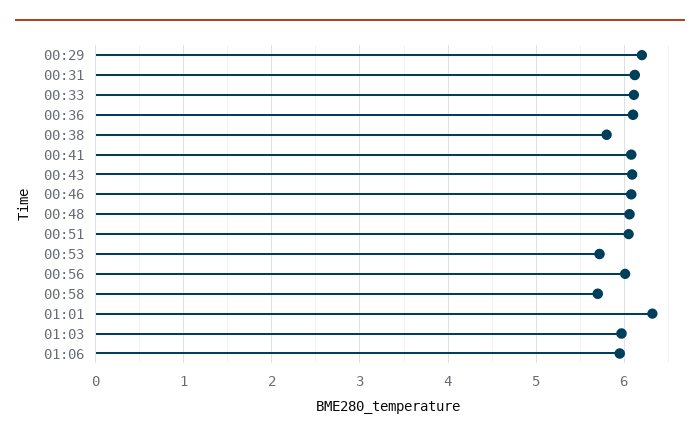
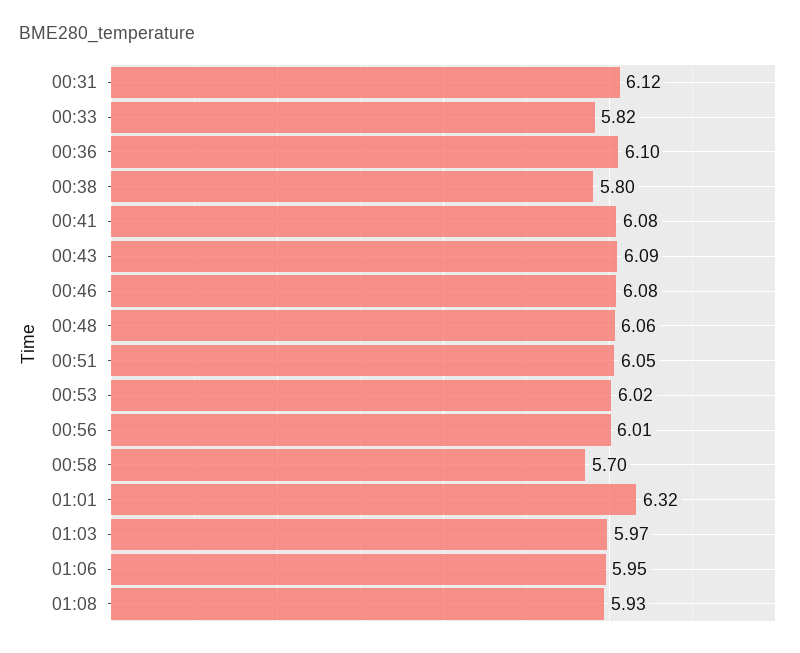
00:29: 6.2 -> none
00:33: 6.1 -> 5.82
00:53: 5.7 -> 6.02
01:08: none -> 5.93

